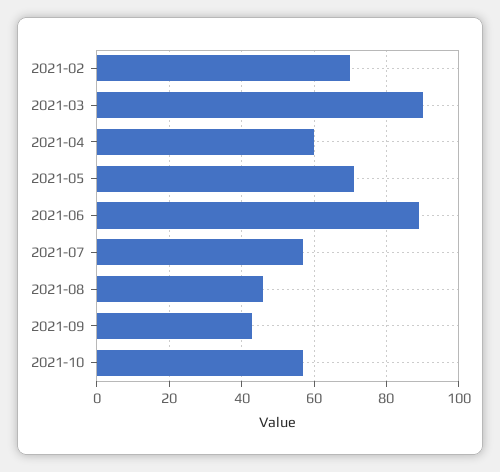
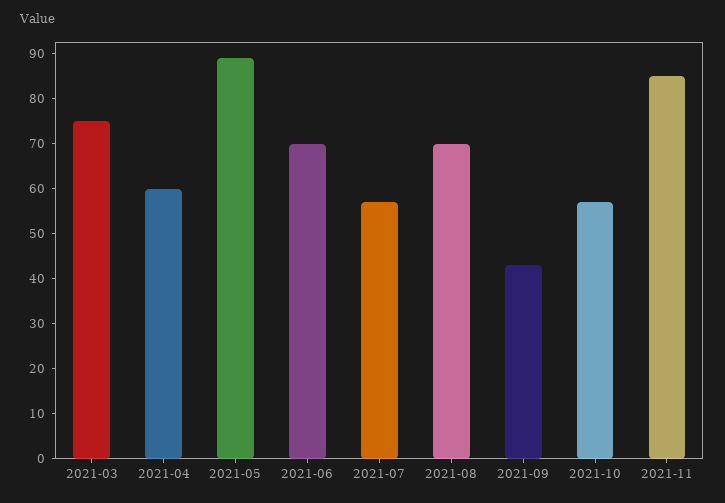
2021-02: 70 -> none
2021-03: 90 -> 75
2021-05: 70 -> 90
2021-06: 90 -> 70
2021-08: 45 -> 70
2021-11: none -> 85

